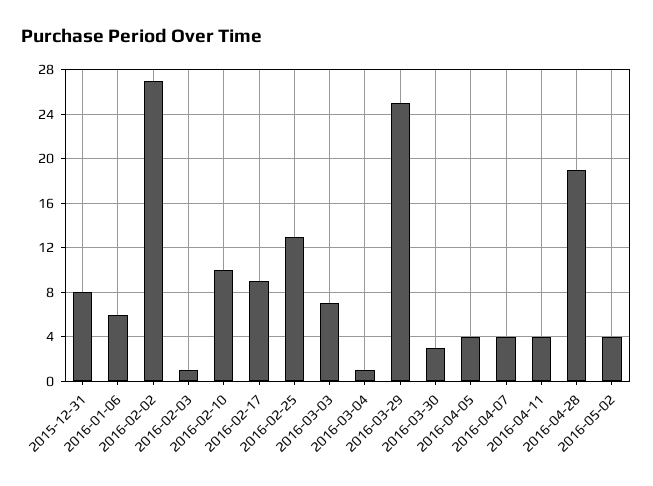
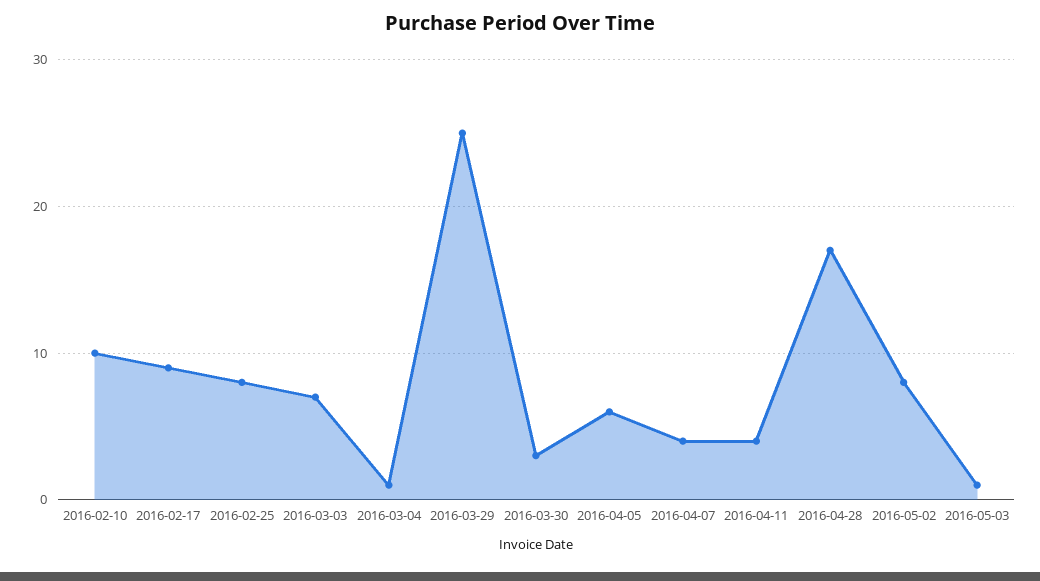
2015-12-31: 8 -> none
2016-01-06: 6 -> none
2016-02-02: 27 -> none
2016-02-03: 1 -> none
2016-02-25: 13 -> 8
2016-04-05: 4 -> 6
2016-04-28: 19 -> 17
2016-05-02: 4 -> 8
2016-05-03: none -> 1

